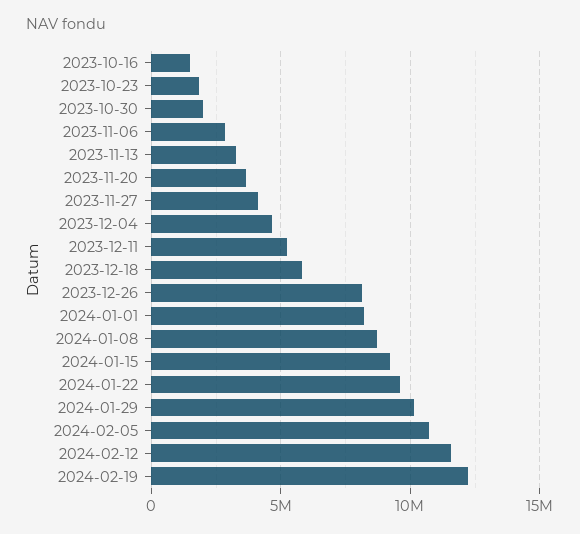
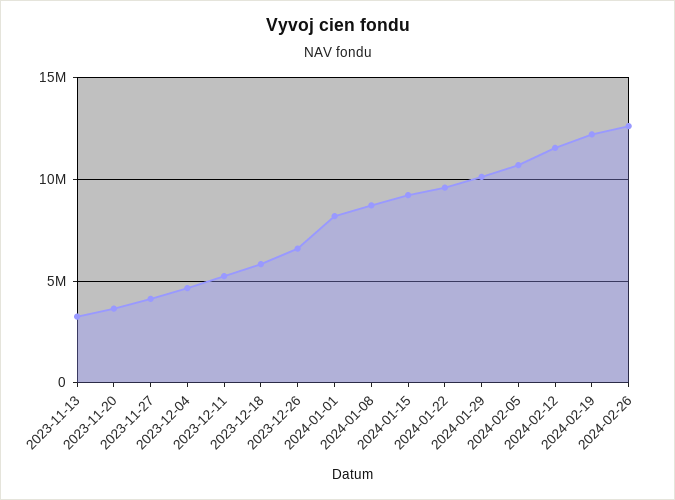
2023-10-16: 1500000 -> none
2023-10-23: 2000000 -> none
2023-10-30: 2000000 -> none
2023-11-06: 3000000 -> none
2023-12-26: 8000000 -> 6500000
2024-02-26: none -> 12500000

